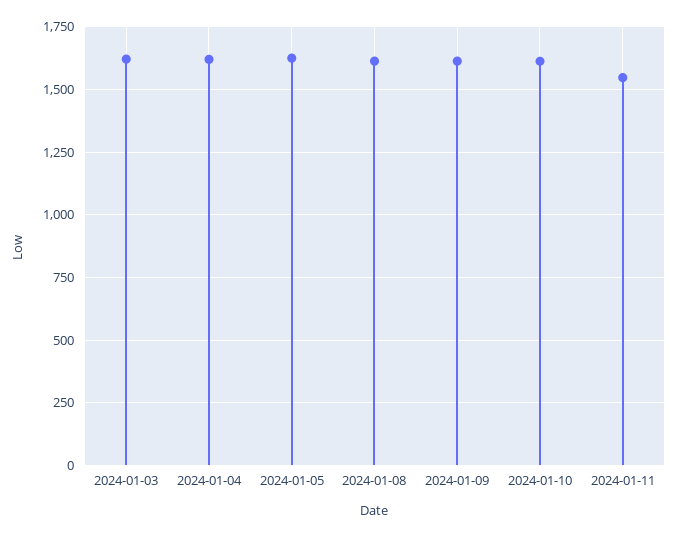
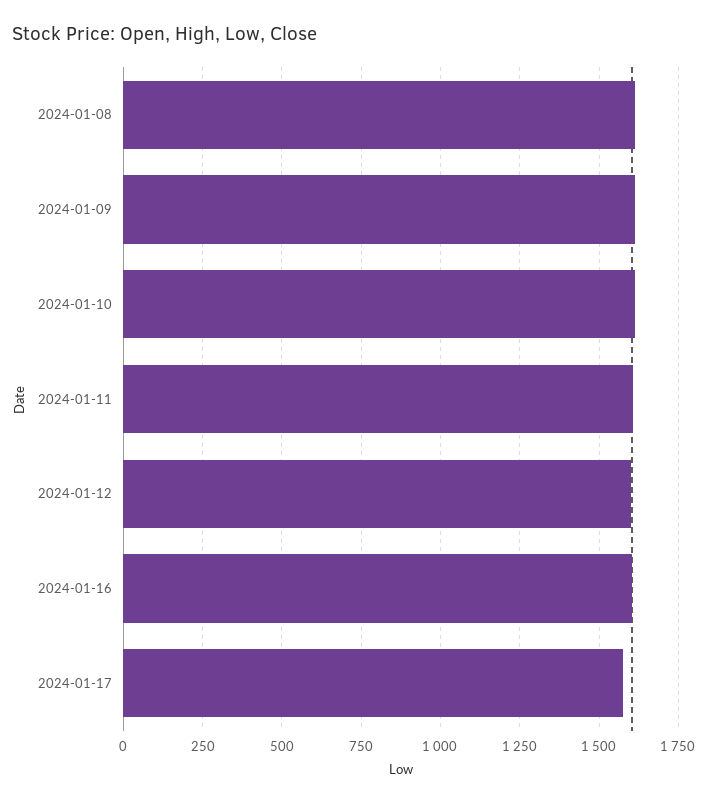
2024-01-03: 1625 -> none
2024-01-04: 1625 -> none
2024-01-05: 1625 -> none
2024-01-11: 1550 -> 1600
2024-01-12: none -> 1600
2024-01-16: none -> 1600
2024-01-17: none -> 1575

